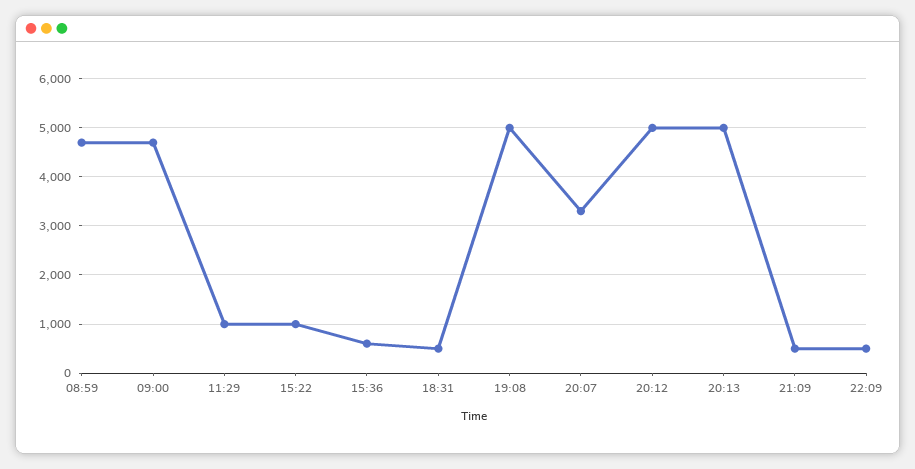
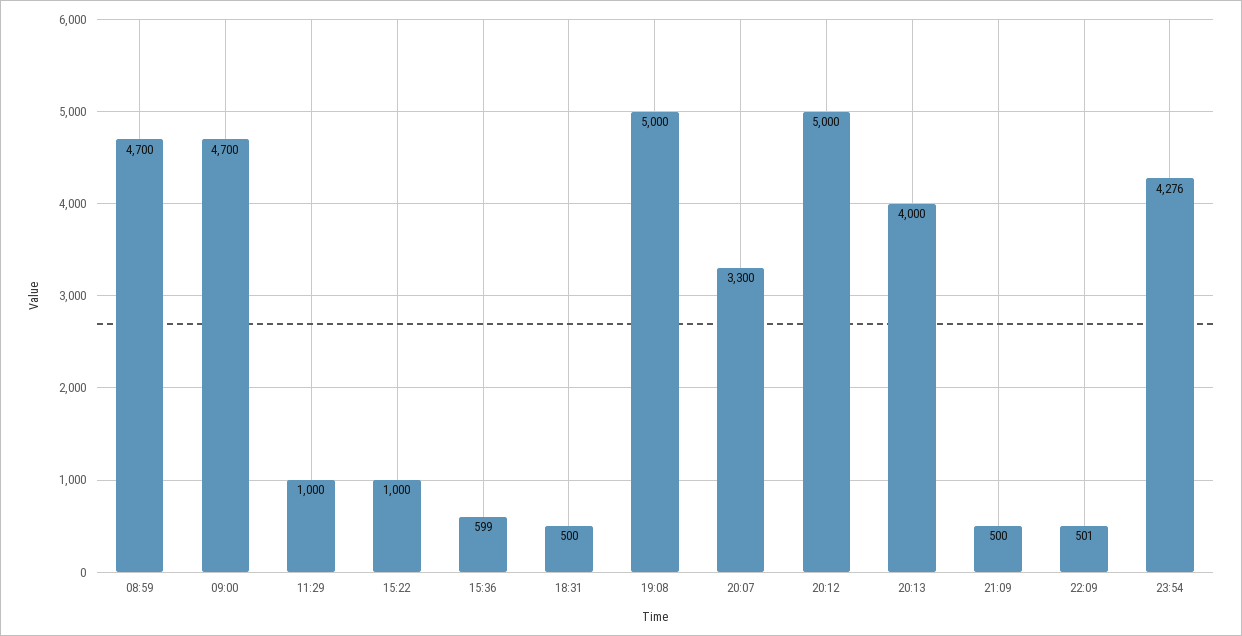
20:13: 5000 -> 4000
23:54: none -> 4276

